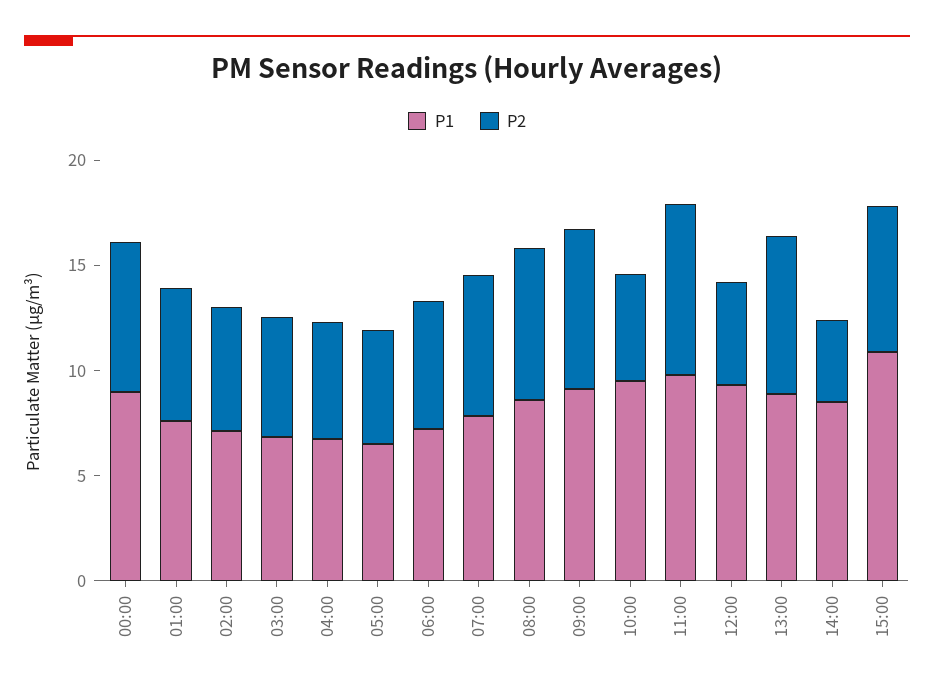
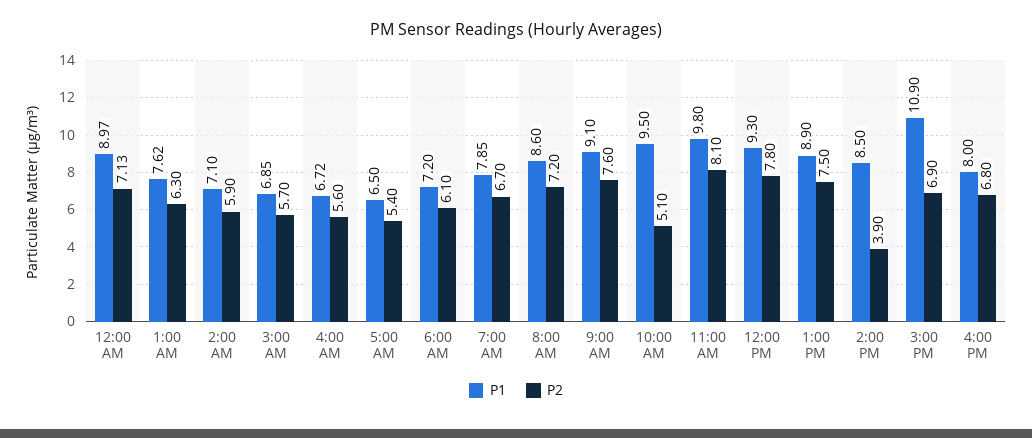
P2, 12:00: 5 -> 7.8
P1, 4:00 PM: none -> 8
P2, 4:00 PM: none -> 6.8

